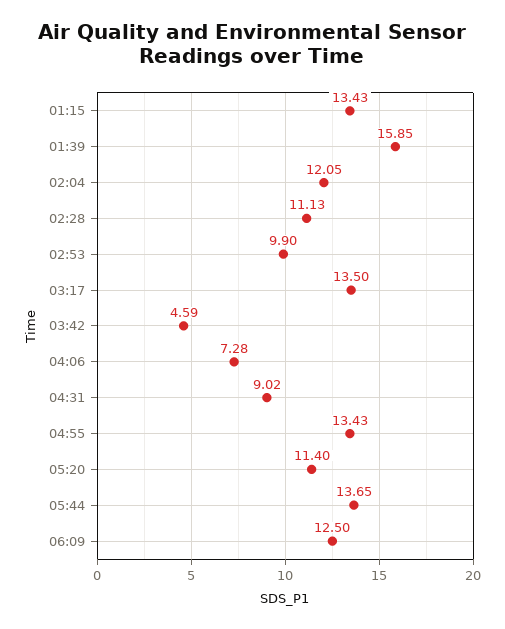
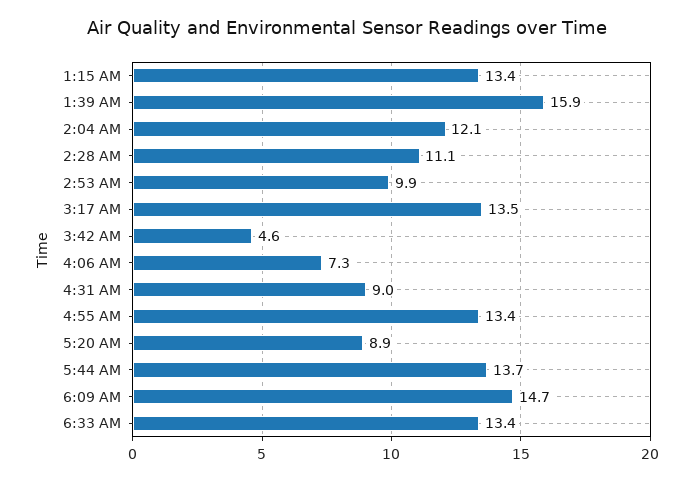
05:20: 11.4 -> 8.9
06:09: 12.5 -> 14.7
6:33 AM: none -> 13.4

